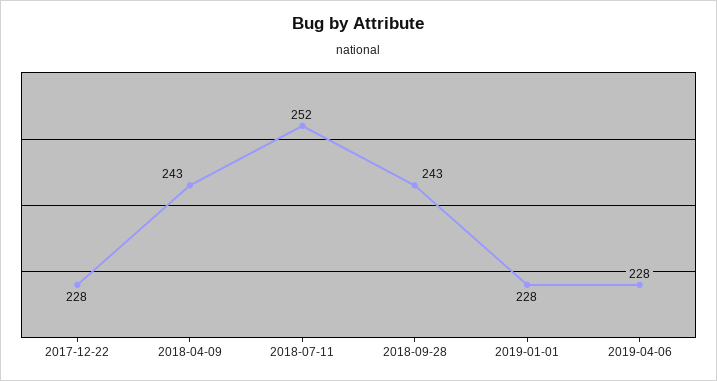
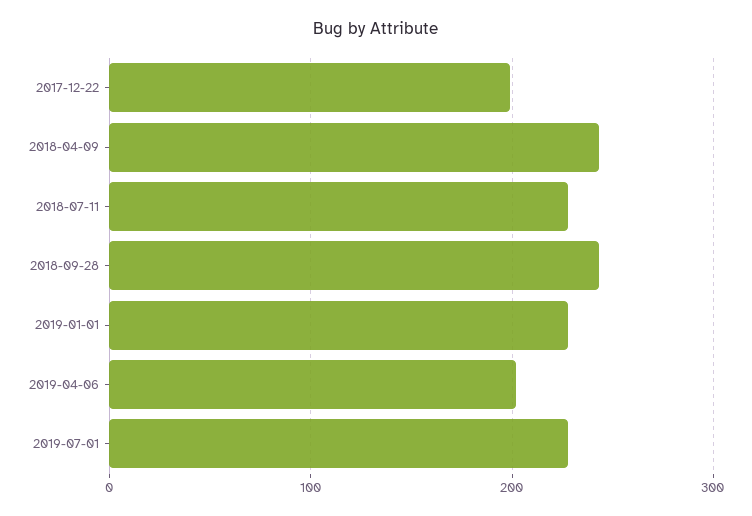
2017-12-22: 228 -> 200
2018-07-11: 252 -> 230
2019-04-06: 228 -> 200
2019-07-01: none -> 230

